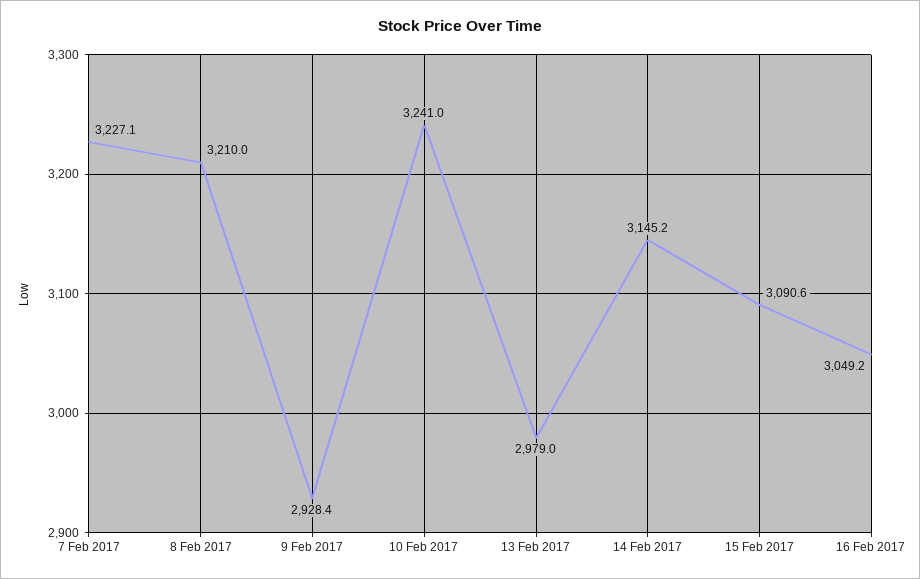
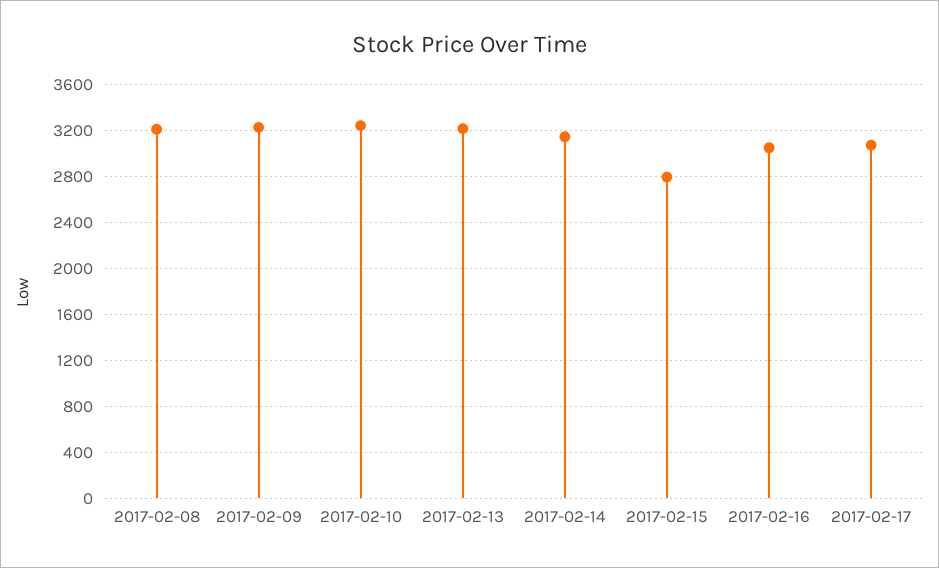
7 Feb 2017: 3227.1 -> none
9 Feb 2017: 2928.4 -> 3200
13 Feb 2017: 2979 -> 3200
15 Feb 2017: 3090.6 -> 2800
2017-02-17: none -> 3100

